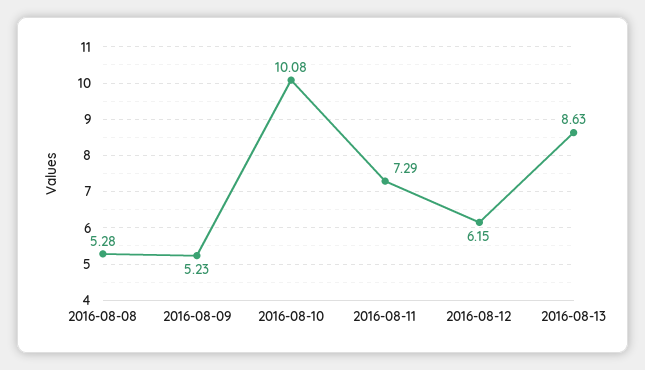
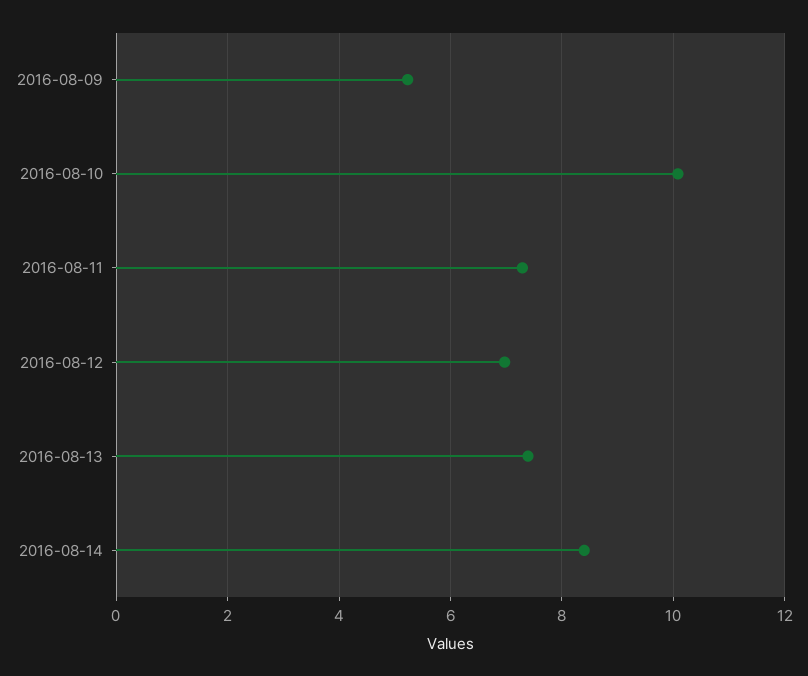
2016-08-08: 5.28 -> none
2016-08-12: 6.15 -> 7
2016-08-13: 8.63 -> 7.4
2016-08-14: none -> 8.4

